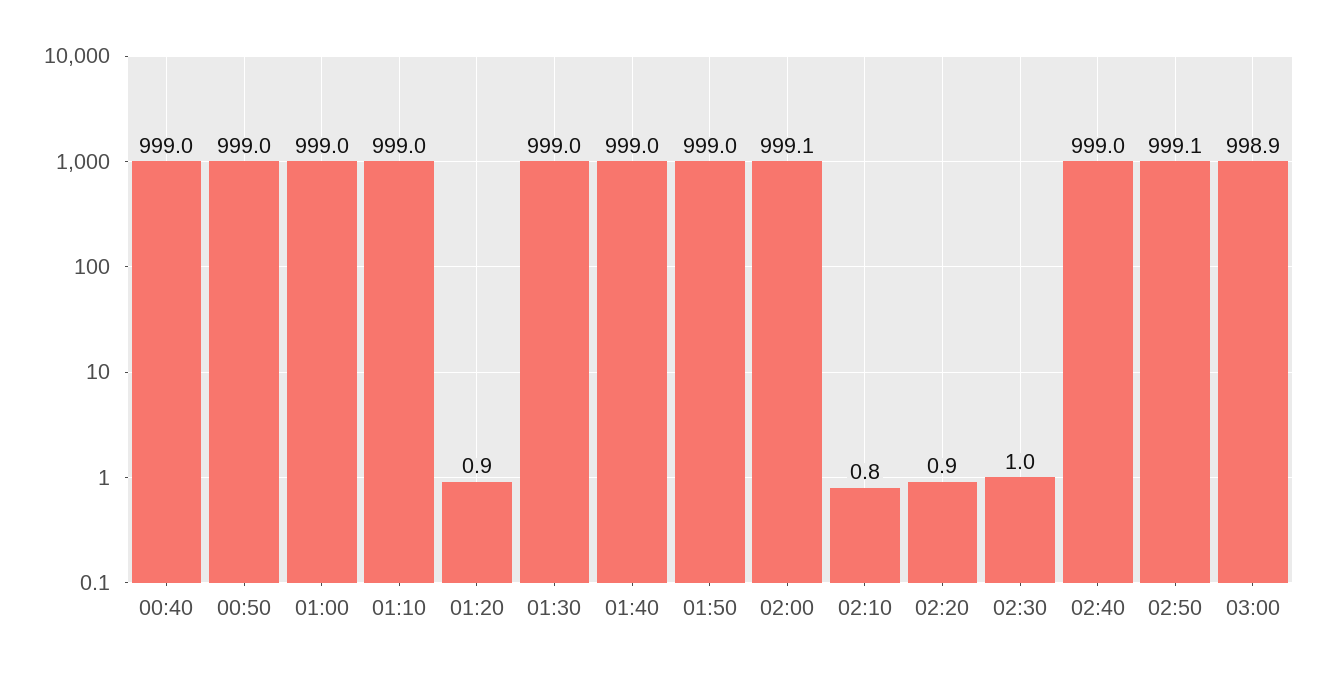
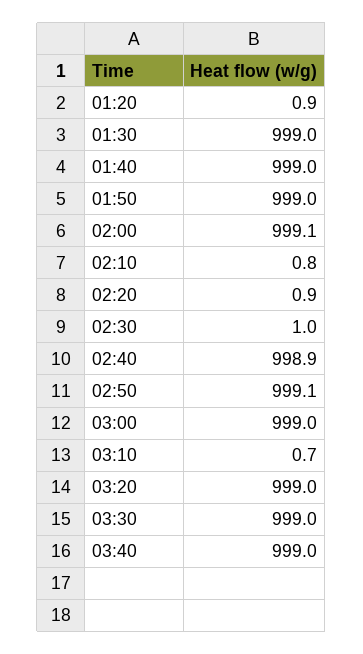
00:40: 999 -> none
00:50: 999 -> none
01:00: 999 -> none
01:10: 999 -> none
02:40: 999 -> 998.9
03:00: 998.9 -> 999
03:10: none -> 0.7
03:20: none -> 999
03:30: none -> 999
03:40: none -> 999

